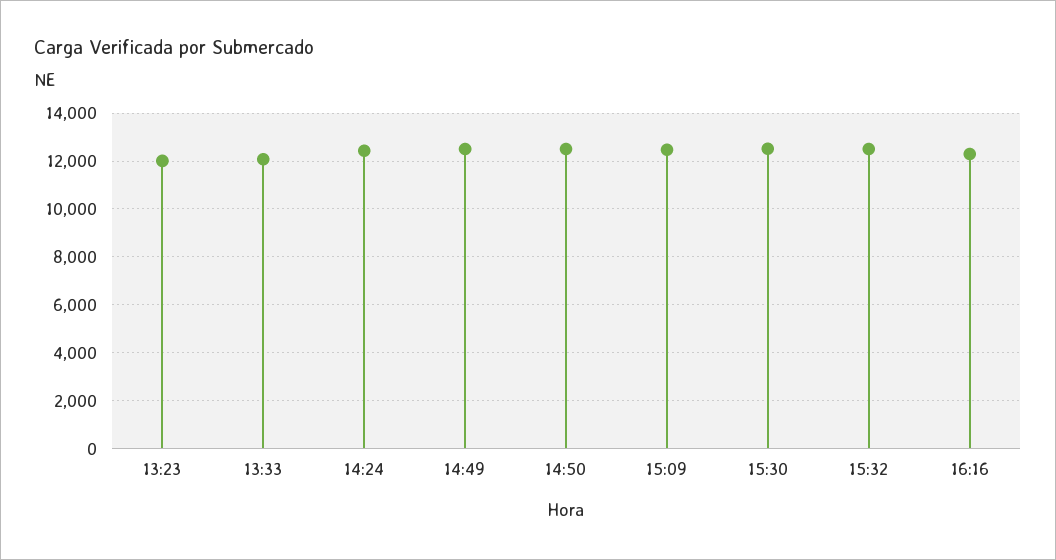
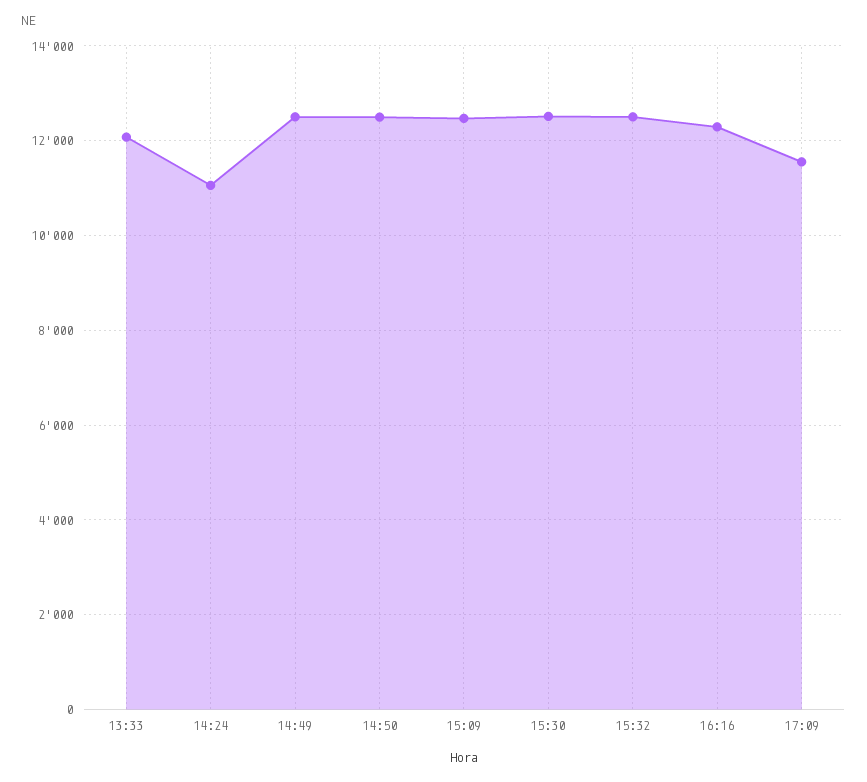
13:23: 12000 -> none
14:24: 12500 -> 11000
17:09: none -> 11600

